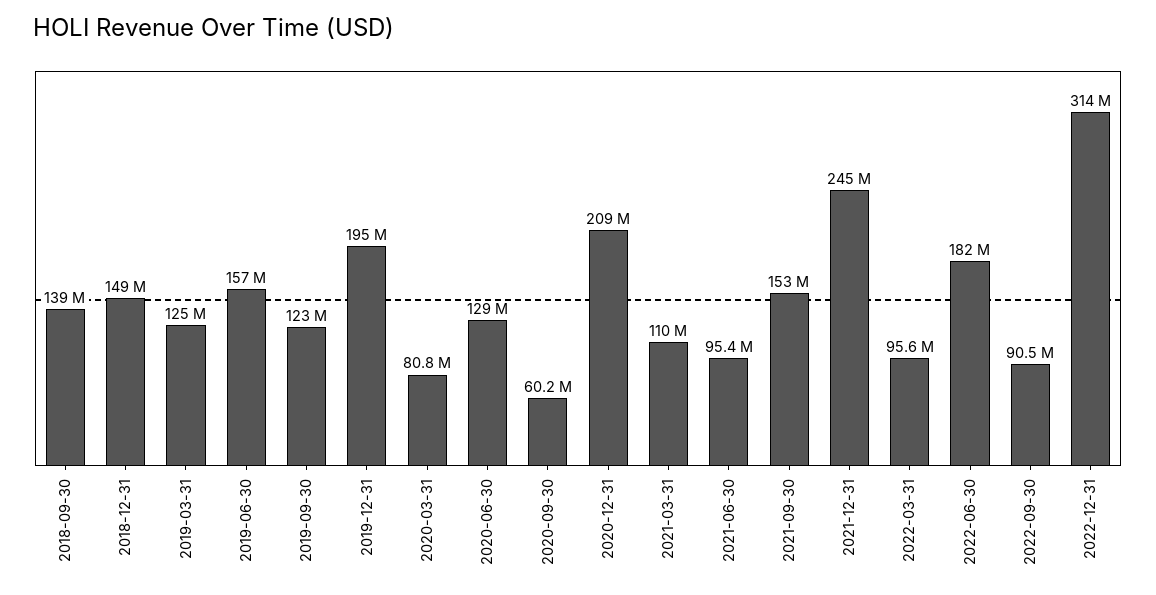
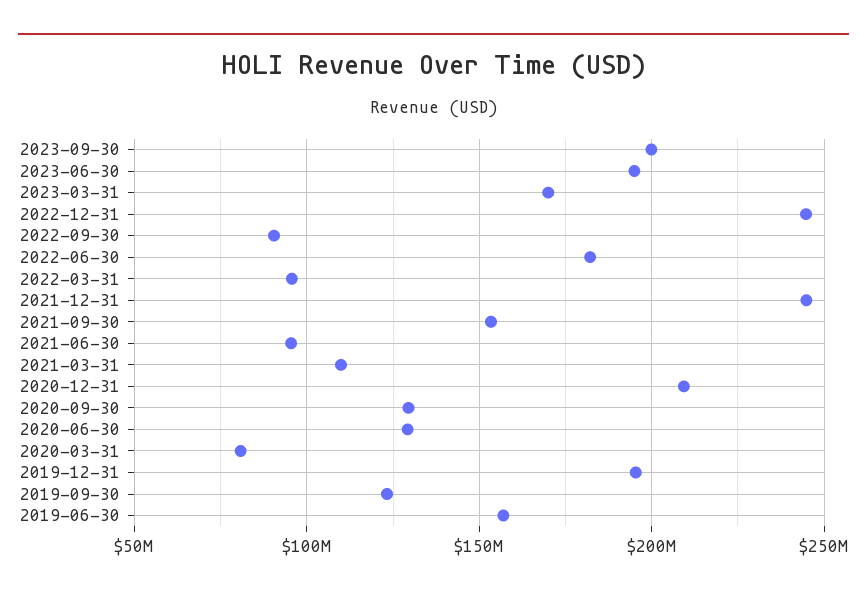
2018-09-30: 139000000 -> none
2018-12-31: 149000000 -> none
2019-03-31: 125000000 -> none
2020-09-30: 60200000 -> 130000000
2022-12-31: 314000000 -> 245000000
2023-09-30: none -> 200000000
2023-06-30: none -> 195000000
2023-03-31: none -> 170000000

